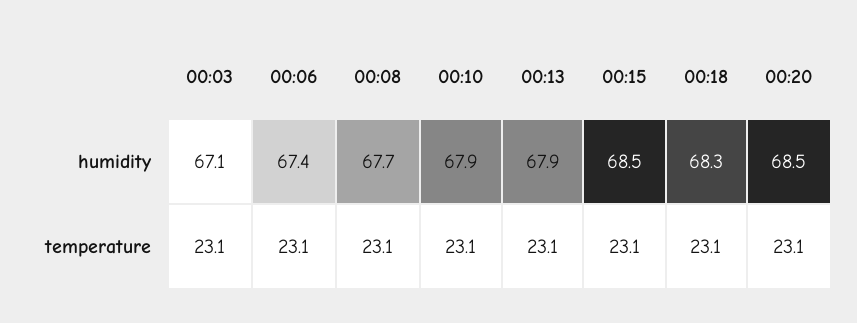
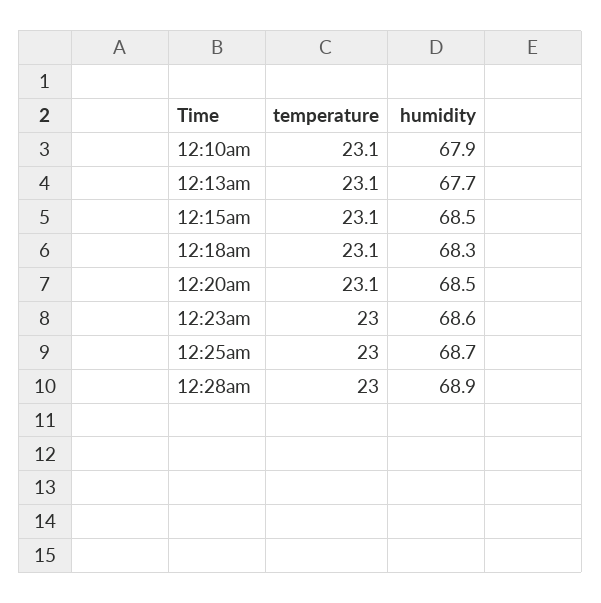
00:03, humidity: 67.1 -> none
00:06, humidity: 67.4 -> none
00:08, humidity: 67.7 -> none
00:13, humidity: 67.9 -> 67.7
00:03, temperature: 23.1 -> none
00:06, temperature: 23.1 -> none
00:08, temperature: 23.1 -> none
12:23am, temperature: none -> 23
12:23am, humidity: none -> 68.6
12:25am, temperature: none -> 23
12:25am, humidity: none -> 68.7
12:28am, temperature: none -> 23
12:28am, humidity: none -> 68.9

